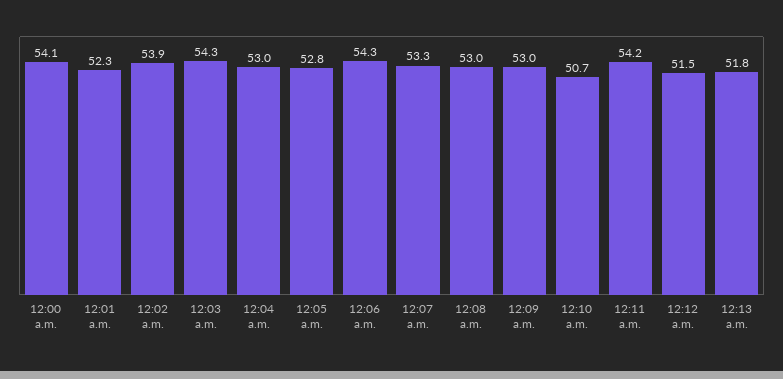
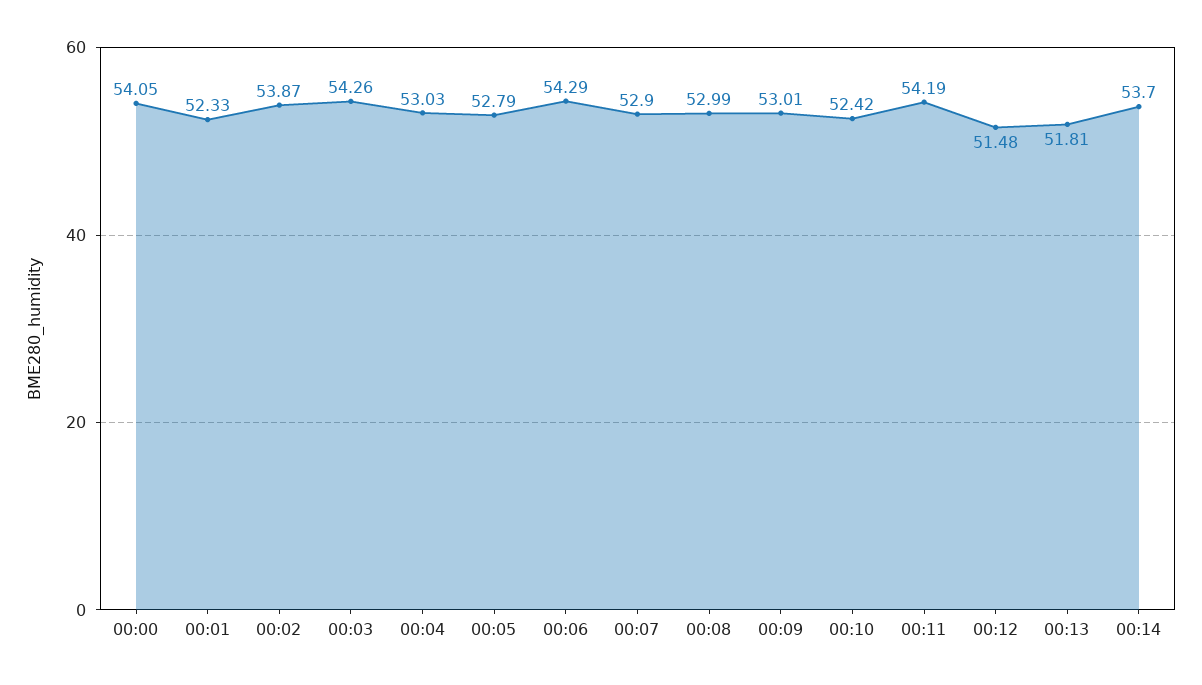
12:07 a.m.: 53.3 -> 52.9
12:10 a.m.: 50.7 -> 52.42
00:14: none -> 53.7

